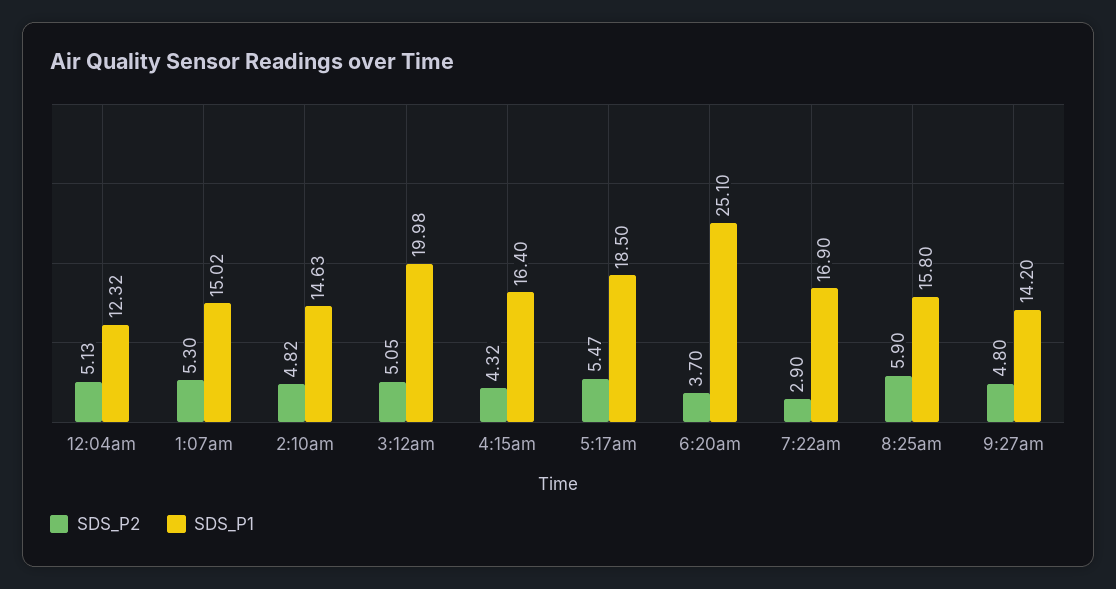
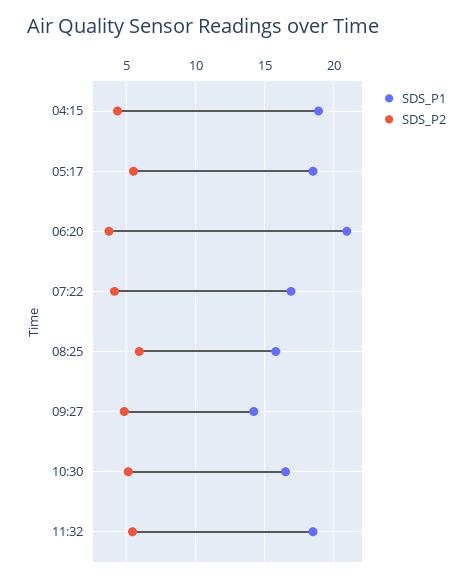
SDS_P2, 12:04am: 5.13 -> none
SDS_P1, 12:04am: 12.32 -> none
SDS_P2, 1:07am: 5.3 -> none
SDS_P1, 1:07am: 15.02 -> none
SDS_P2, 2:10am: 4.82 -> none
SDS_P1, 2:10am: 14.63 -> none
SDS_P2, 3:12am: 5.05 -> none
SDS_P1, 3:12am: 19.98 -> none
SDS_P1, 4:15am: 16.4 -> 19
SDS_P1, 6:20am: 25.1 -> 21
SDS_P2, 7:22am: 2.9 -> 4
SDS_P1, 10:30: none -> 16.5
SDS_P2, 10:30: none -> 5
SDS_P1, 11:32: none -> 18.5
SDS_P2, 11:32: none -> 5.5

